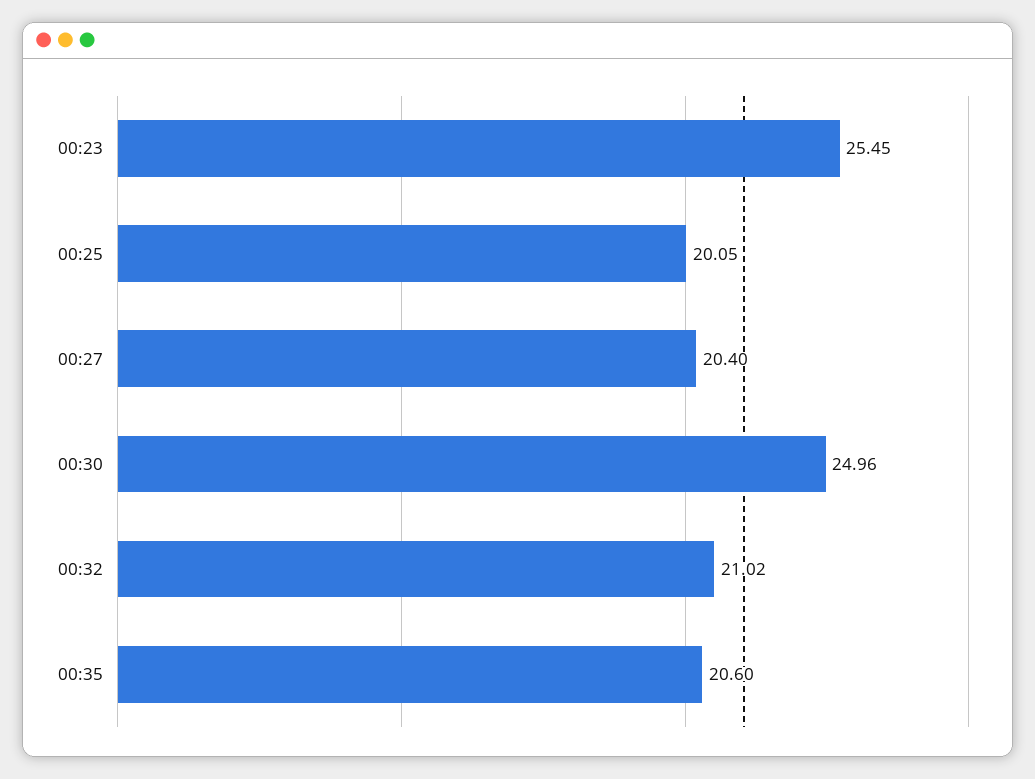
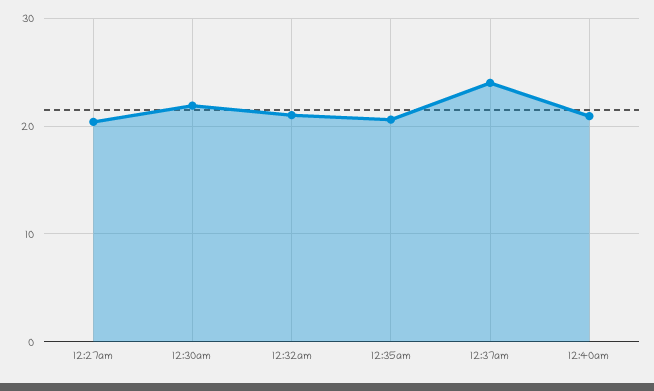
00:23: 25.45 -> none
00:25: 20.05 -> none
00:30: 24.96 -> 22
12:37am: none -> 24
12:40am: none -> 21

